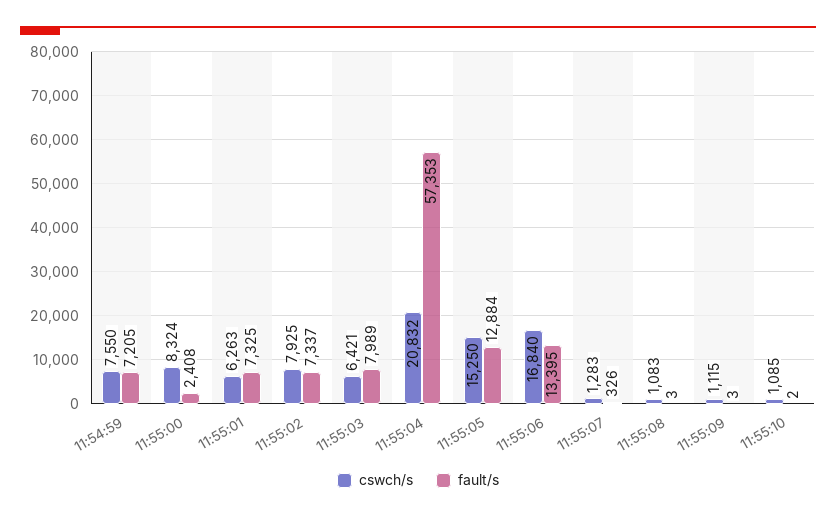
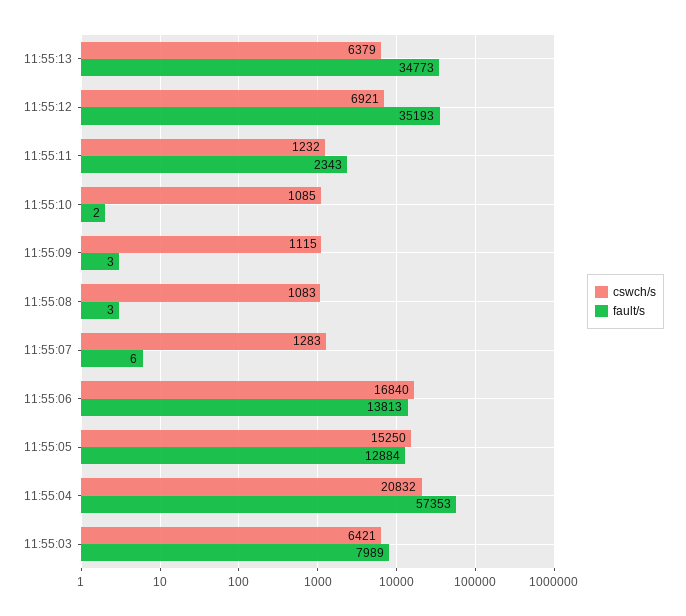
cswch/s, 11:54:59: 7550 -> none
fault/s, 11:54:59: 7205 -> none
cswch/s, 11:55:00: 8324 -> none
fault/s, 11:55:00: 2408 -> none
cswch/s, 11:55:01: 6263 -> none
fault/s, 11:55:01: 7325 -> none
cswch/s, 11:55:02: 7925 -> none
fault/s, 11:55:02: 7337 -> none
fault/s, 11:55:06: 13395 -> 13813
fault/s, 11:55:07: 326 -> 6
cswch/s, 11:55:13: none -> 6379
fault/s, 11:55:13: none -> 34773
cswch/s, 11:55:12: none -> 6921
fault/s, 11:55:12: none -> 35193
cswch/s, 11:55:11: none -> 1232
fault/s, 11:55:11: none -> 2343

